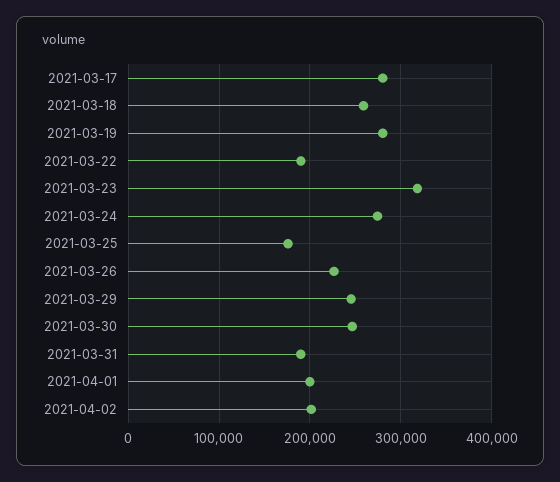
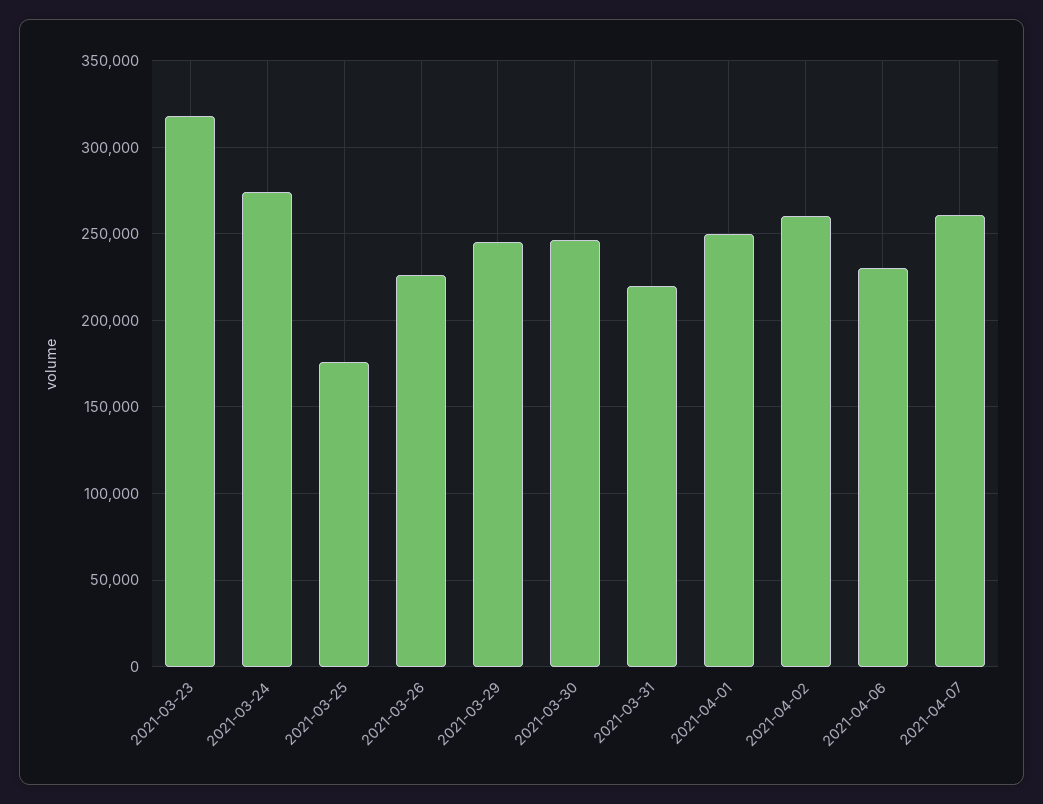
2021-03-17: 280000 -> none
2021-03-18: 260000 -> none
2021-03-19: 280000 -> none
2021-03-22: 190000 -> none
2021-03-31: 190000 -> 220000
2021-04-01: 200000 -> 250000
2021-04-02: 200000 -> 260000
2021-04-06: none -> 230000
2021-04-07: none -> 260000

